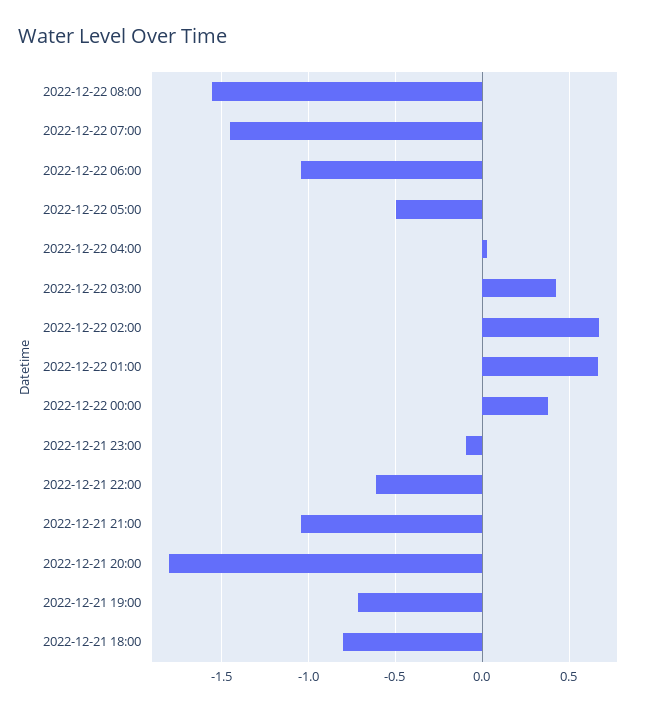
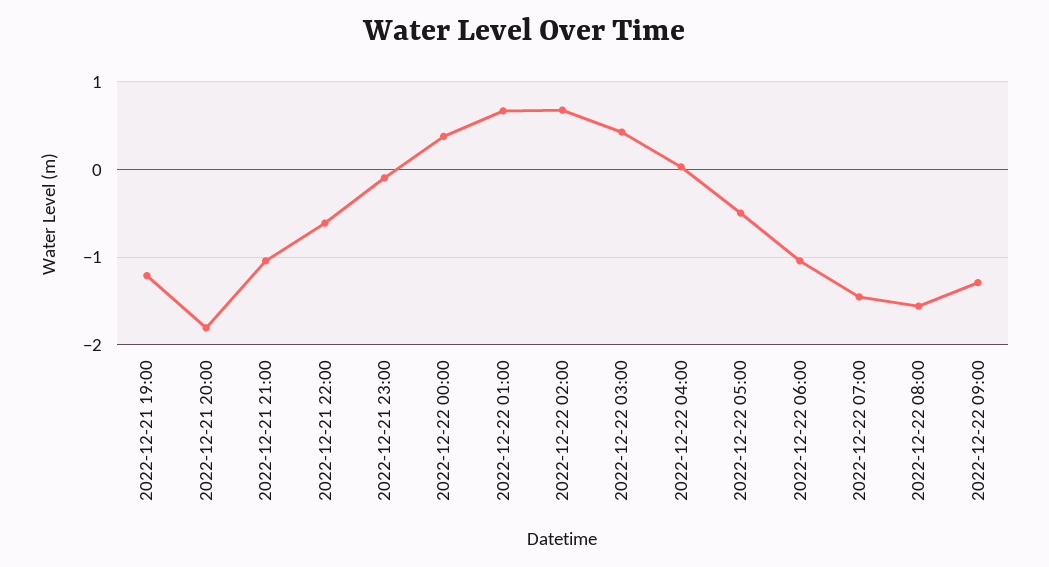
2022-12-21 19:00: -0.7 -> -1.2
2022-12-21 18:00: -0.8 -> none
2022-12-22 09:00: none -> -1.3

